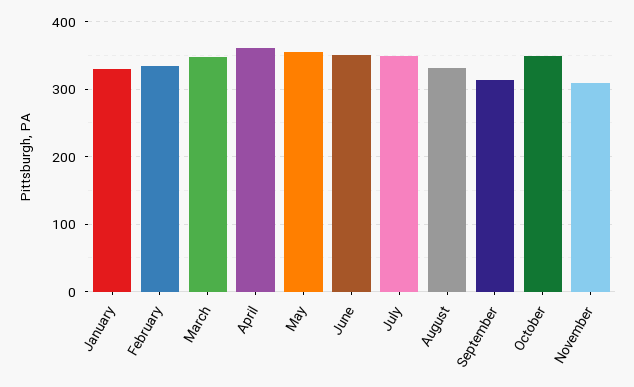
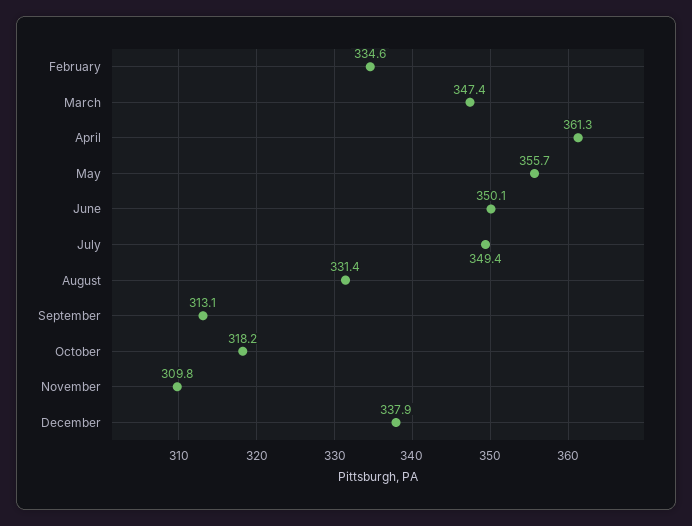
January: 330 -> none
October: 350 -> 318.2
December: none -> 337.9

